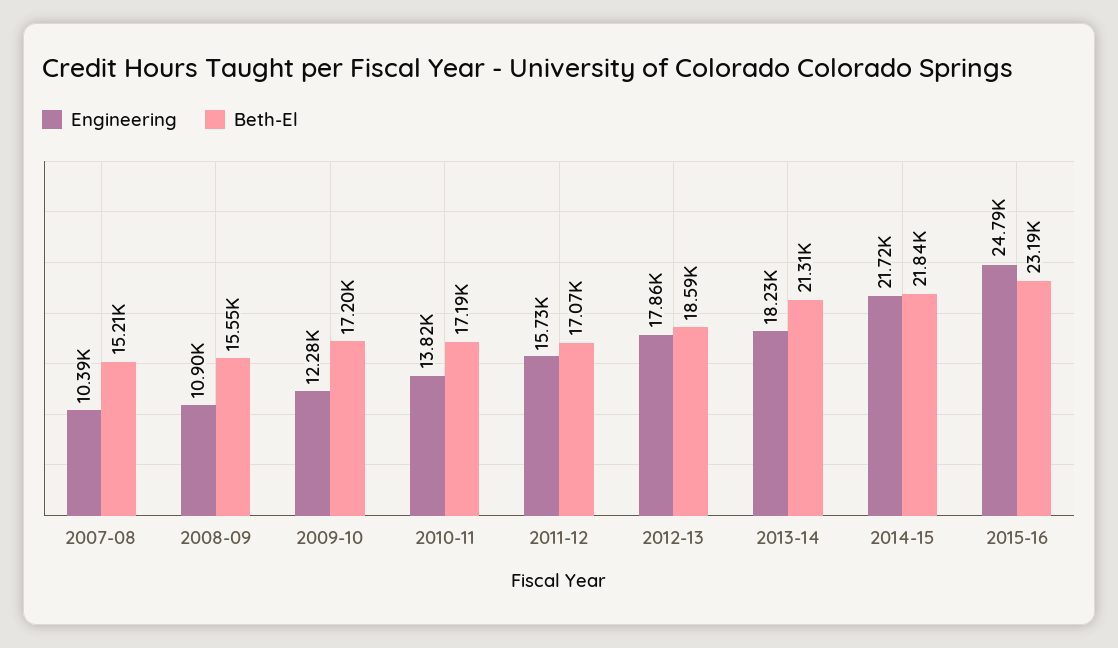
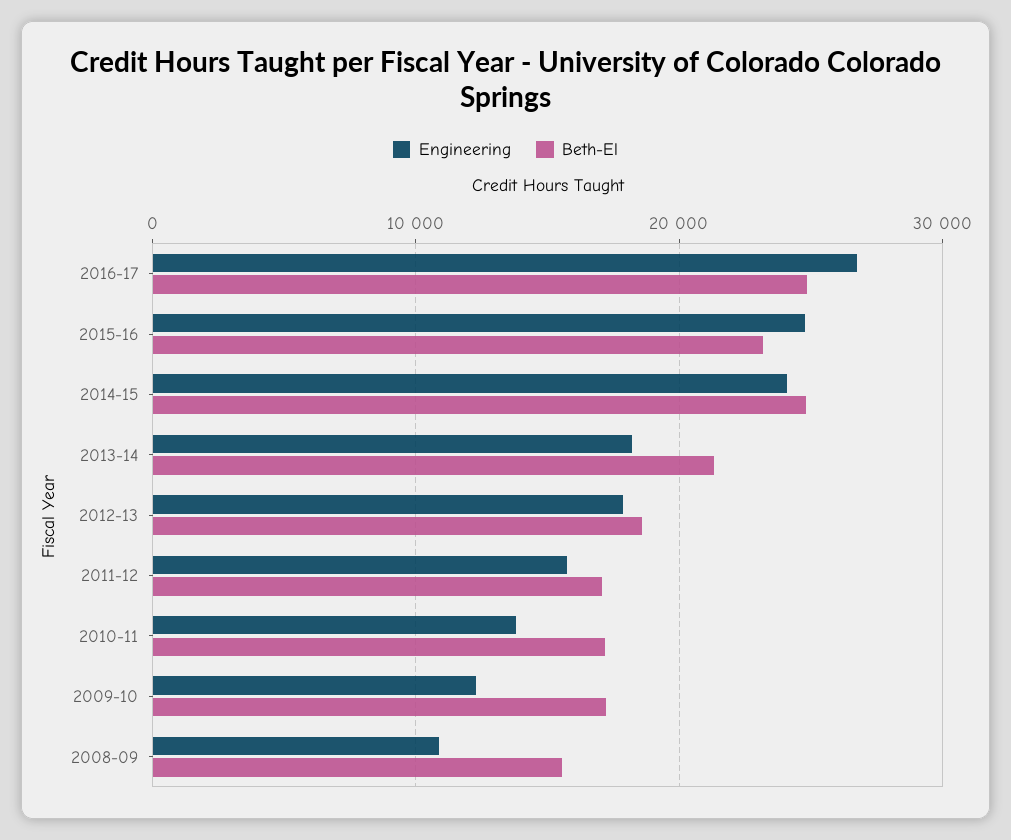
Engineering, 2007-08: 10390 -> none
Beth-El, 2007-08: 15210 -> none
Engineering, 2014-15: 21720 -> 24000
Beth-El, 2014-15: 21840 -> 25000
Engineering, 2016-17: none -> 27000
Beth-El, 2016-17: none -> 25000

